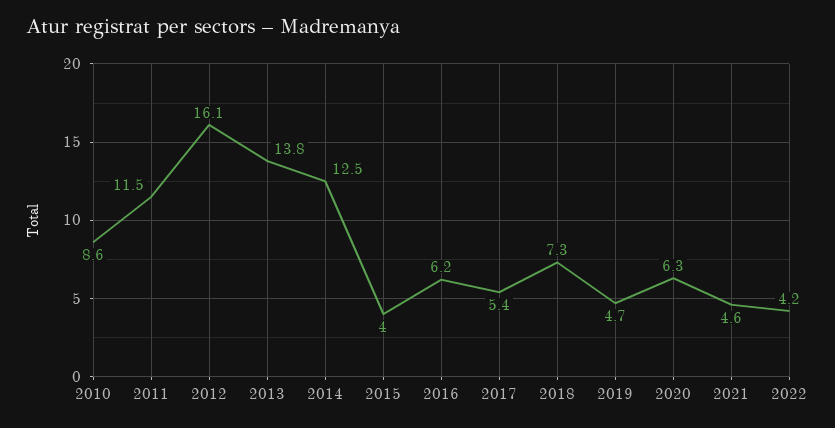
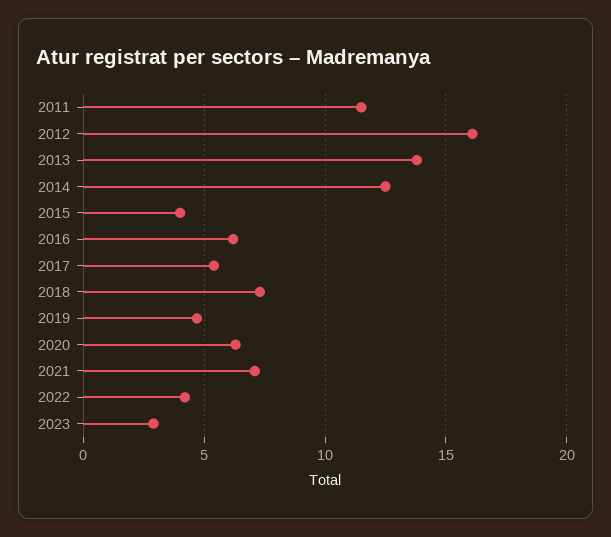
2010: 8.6 -> none
2021: 4.6 -> 7
2023: none -> 3

